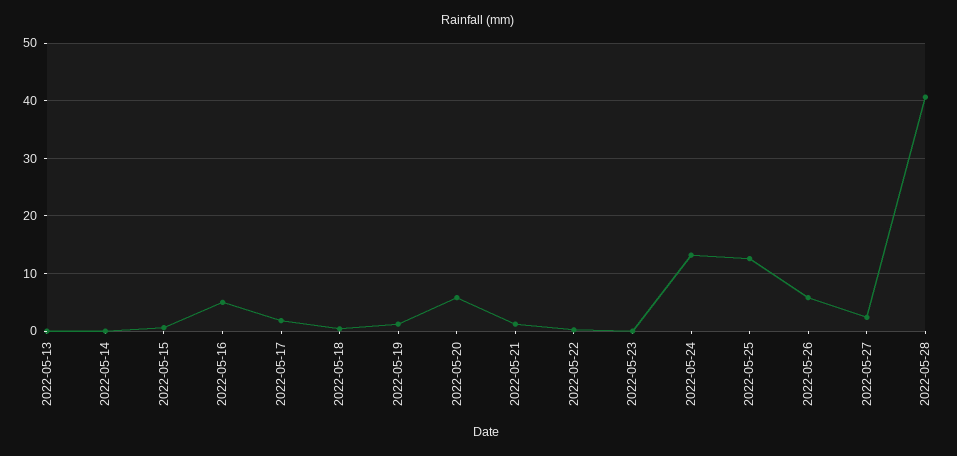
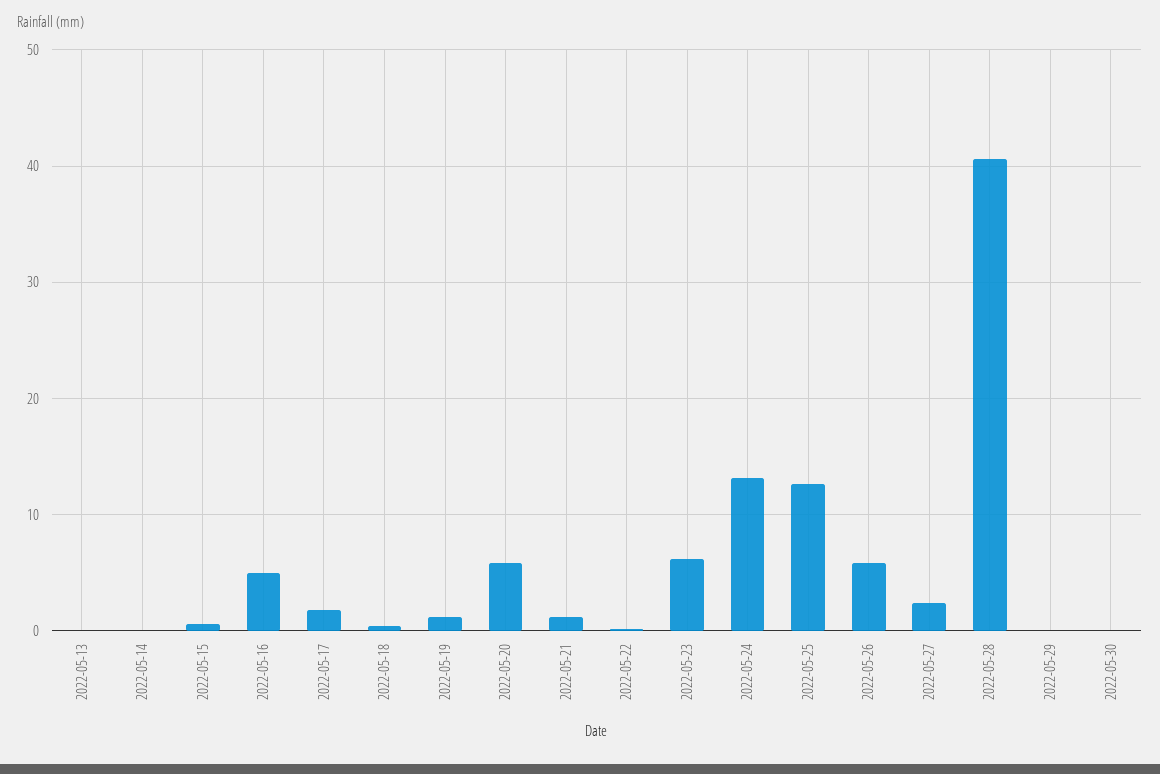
2022-05-23: 0 -> 6
2022-05-29: none -> 0
2022-05-30: none -> 0

